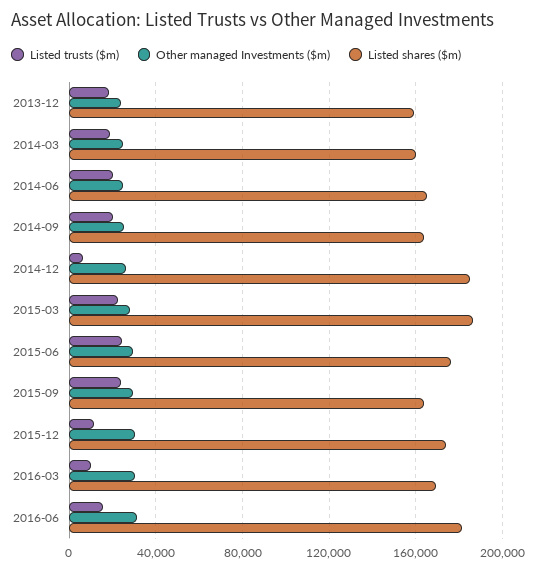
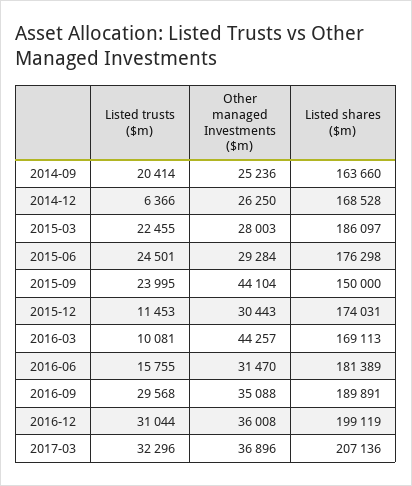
Listed trusts ($m), 2013-12: 20000 -> none
Other managed Investments ($m), 2013-12: 25000 -> none
Listed shares ($m), 2013-12: 160000 -> none
Listed trusts ($m), 2014-03: 20000 -> none
Other managed Investments ($m), 2014-03: 25000 -> none
Listed shares ($m), 2014-03: 160000 -> none
Listed trusts ($m), 2014-06: 20000 -> none
Other managed Investments ($m), 2014-06: 25000 -> none
Listed shares ($m), 2014-06: 165000 -> none
Listed shares ($m), 2014-12: 185000 -> 168528
Other managed Investments ($m), 2015-09: 30000 -> 44104
Listed shares ($m), 2015-09: 165000 -> 150000
Other managed Investments ($m), 2016-03: 30000 -> 44257
Listed trusts ($m), 2016-09: none -> 29568
Other managed Investments ($m), 2016-09: none -> 35088
Listed shares ($m), 2016-09: none -> 189891
Listed trusts ($m), 2016-12: none -> 31044
Other managed Investments ($m), 2016-12: none -> 36008
Listed shares ($m), 2016-12: none -> 199119
Listed trusts ($m), 2017-03: none -> 32296
Other managed Investments ($m), 2017-03: none -> 36896
Listed shares ($m), 2017-03: none -> 207136

